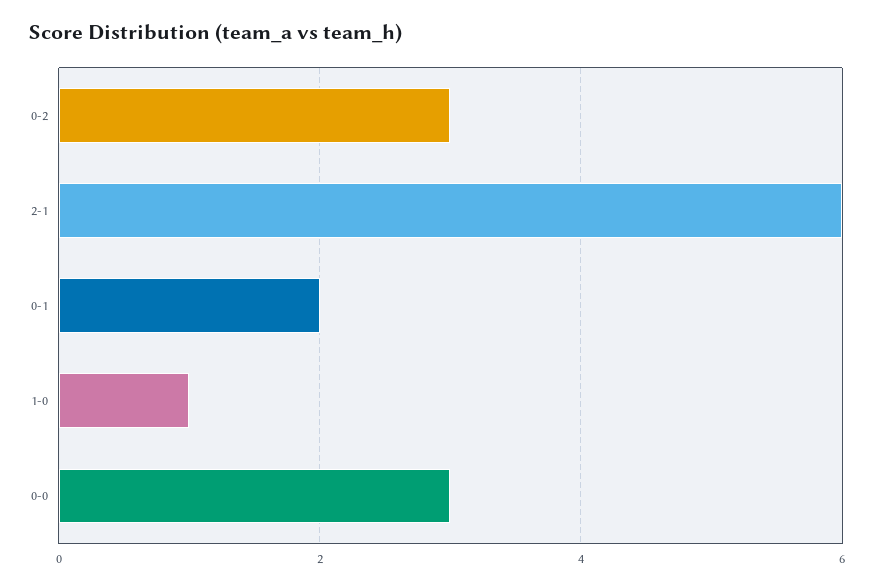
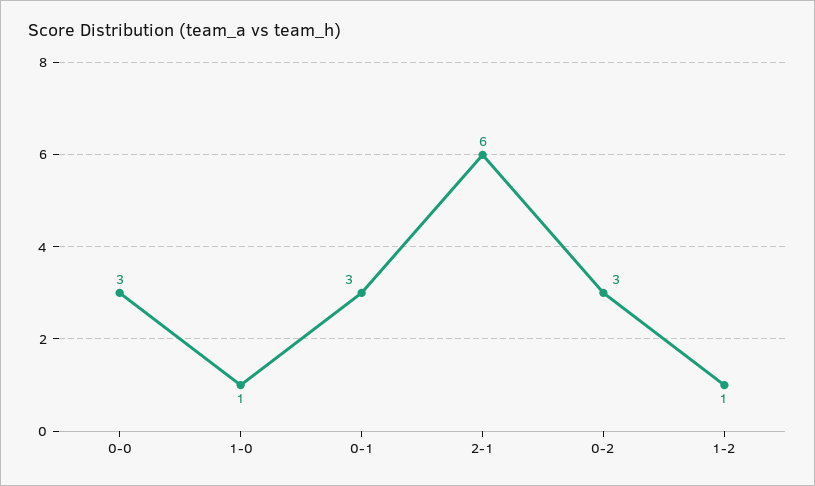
0-1: 2 -> 3
1-2: none -> 1

